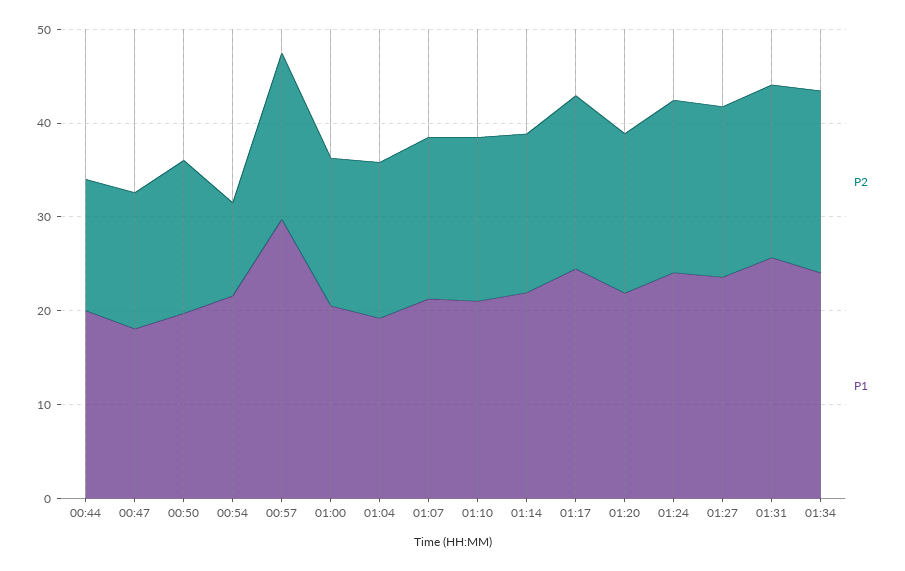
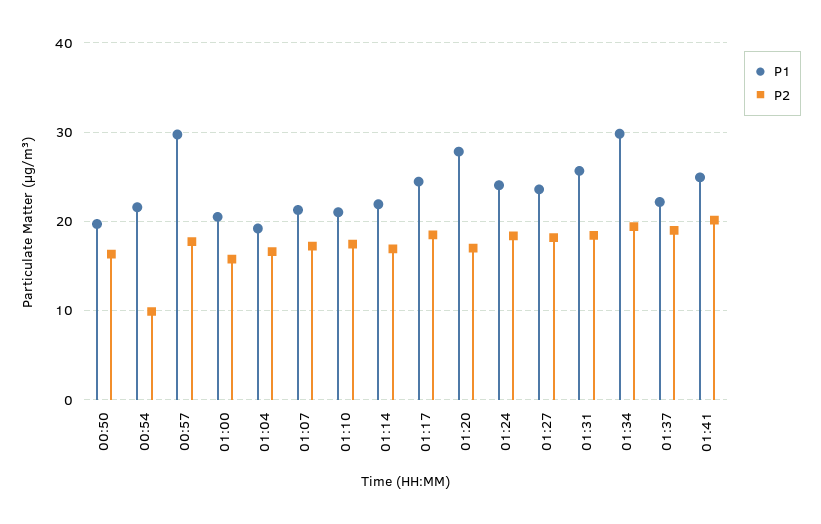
P2, 00:44: 14 -> none
P1, 00:44: 20 -> none
P2, 00:47: 14 -> none
P1, 00:47: 18 -> none
P1, 01:20: 22 -> 28
P1, 01:34: 24 -> 30
P1, 01:37: none -> 22
P2, 01:37: none -> 19
P1, 01:41: none -> 25
P2, 01:41: none -> 20

